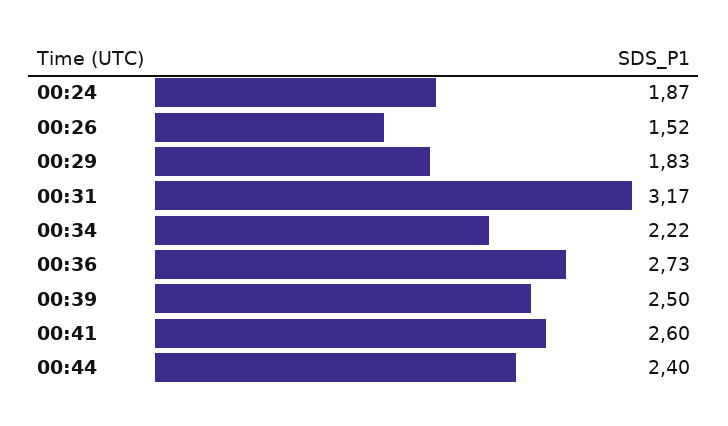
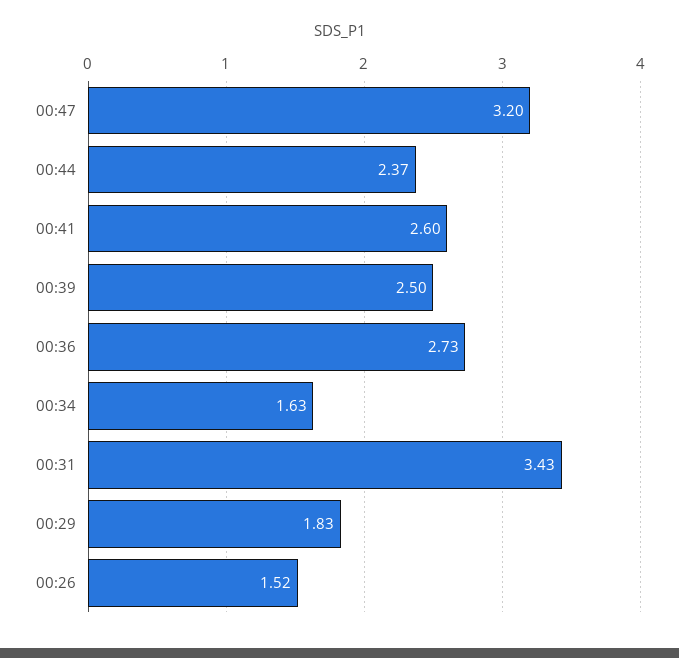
00:24: 1.87 -> none
00:31: 3.17 -> 3.43
00:34: 2.22 -> 1.63
00:44: 2.4 -> 2.37
00:47: none -> 3.2

